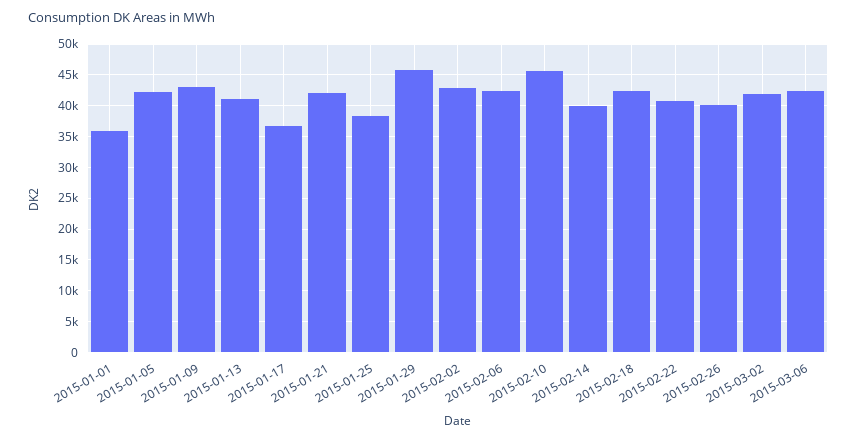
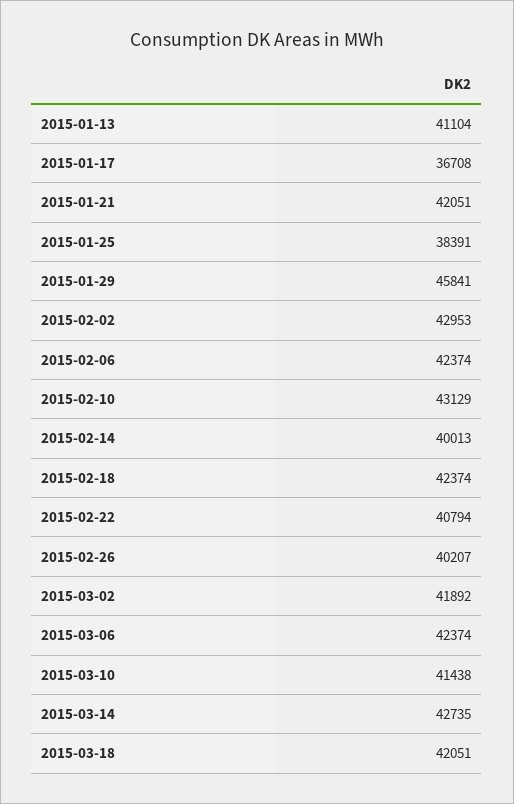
2015-01-01: 36000 -> none
2015-01-05: 42000 -> none
2015-01-09: 43000 -> none
2015-02-10: 46000 -> 43129
2015-03-10: none -> 41438
2015-03-14: none -> 42735
2015-03-18: none -> 42051

